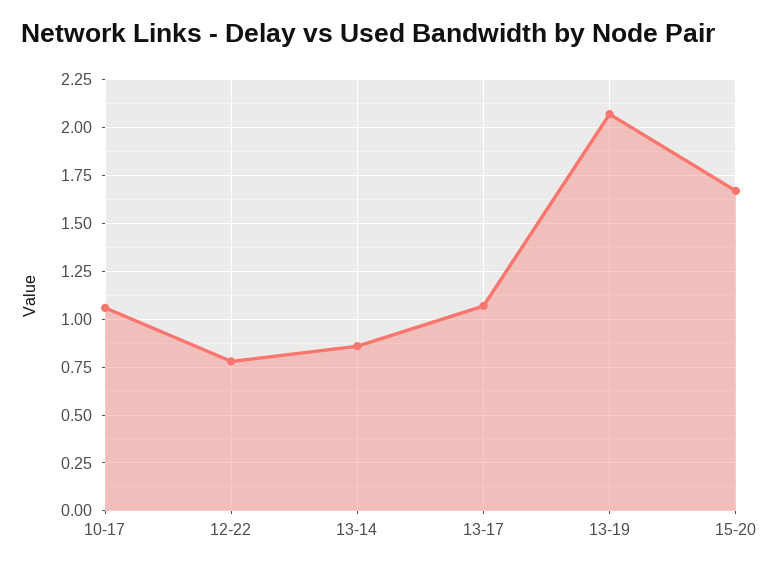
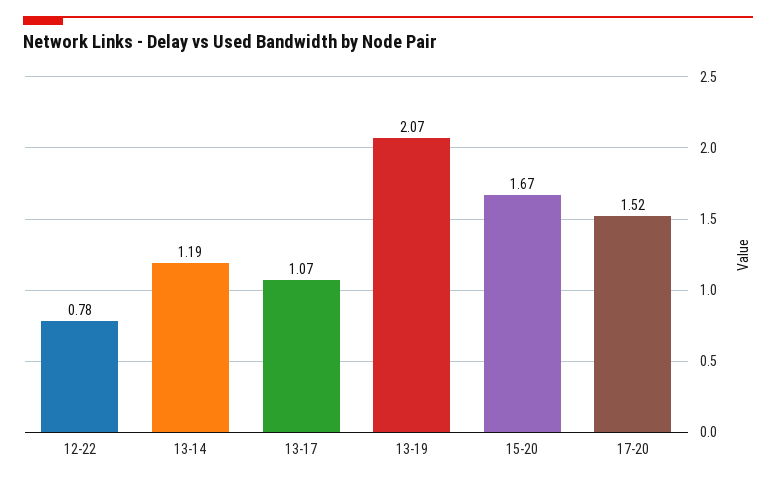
10-17: 1.05 -> none
13-14: 0.85 -> 1.19
17-20: none -> 1.52

